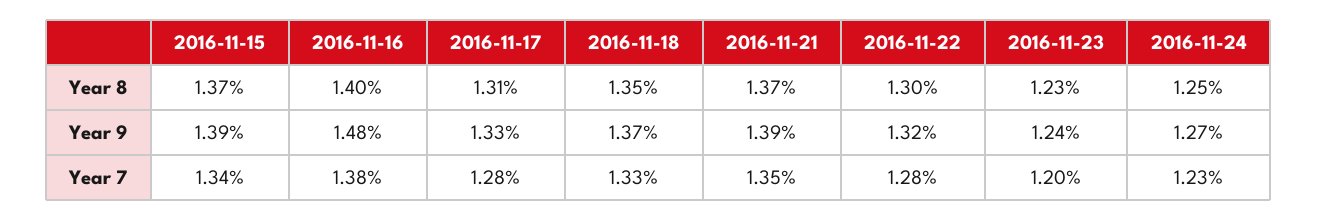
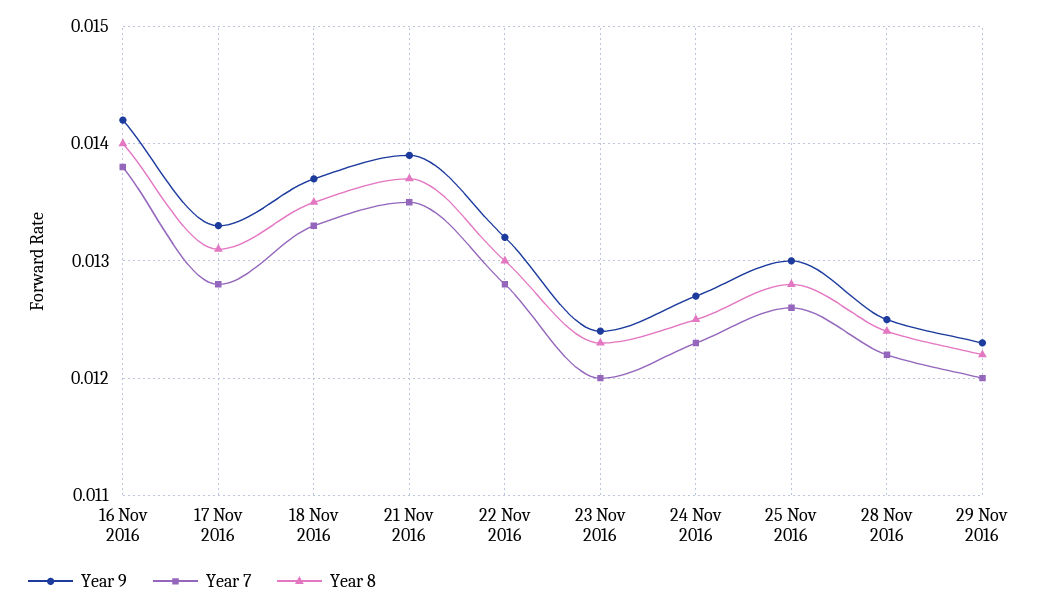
Year 8, 2016-11-15: 0.0137 -> none
Year 9, 2016-11-15: 0.0139 -> none
Year 9, 2016-11-16: 0.0148 -> 0.0142
Year 7, 2016-11-15: 0.0134 -> none
Year 9, 25 Nov 2016: none -> 0.013
Year 7, 25 Nov 2016: none -> 0.0126
Year 8, 25 Nov 2016: none -> 0.0128
Year 9, 28 Nov 2016: none -> 0.0125
Year 7, 28 Nov 2016: none -> 0.0122
Year 8, 28 Nov 2016: none -> 0.0124
Year 9, 29 Nov 2016: none -> 0.0123
Year 7, 29 Nov 2016: none -> 0.012
Year 8, 29 Nov 2016: none -> 0.0122

